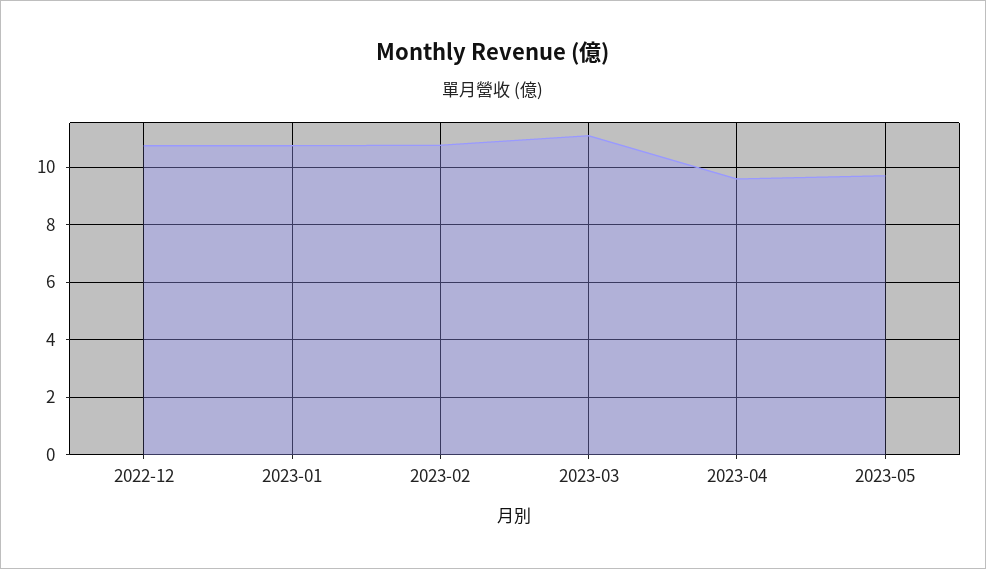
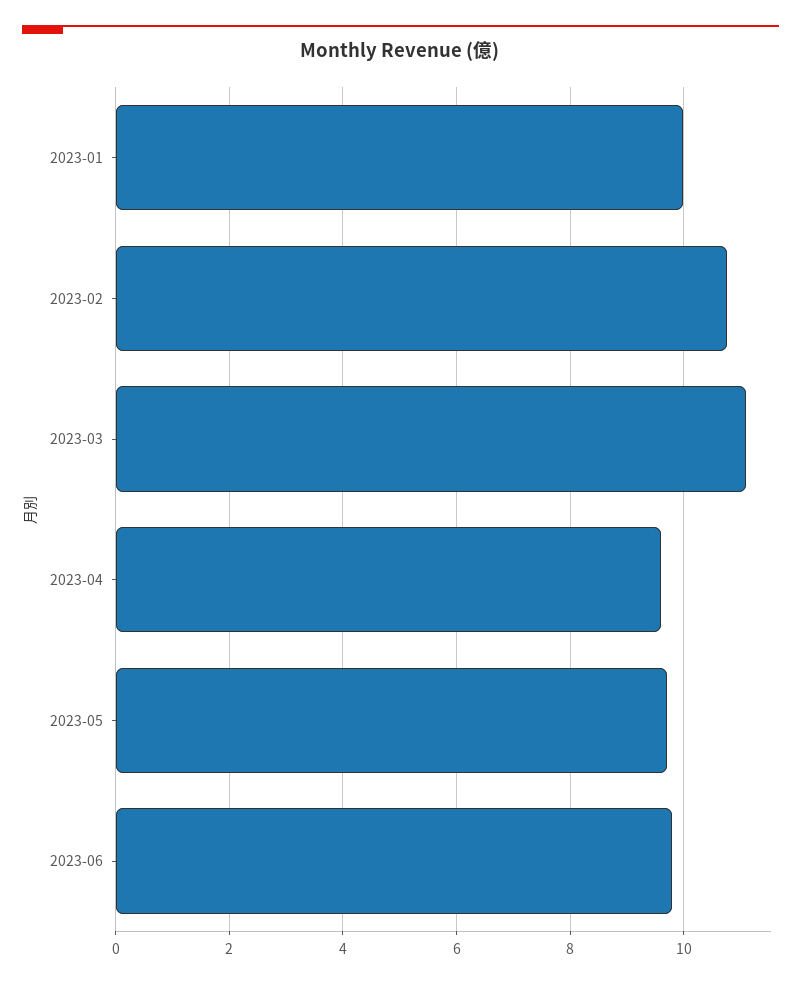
2022-12: 10.75 -> none
2023-01: 10.75 -> 10
2023-06: none -> 9.8

